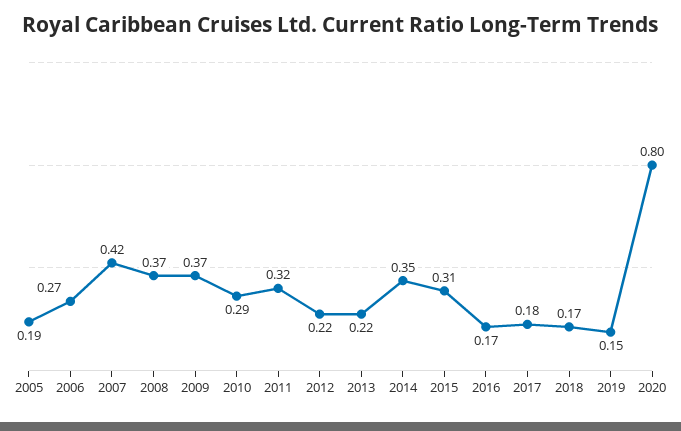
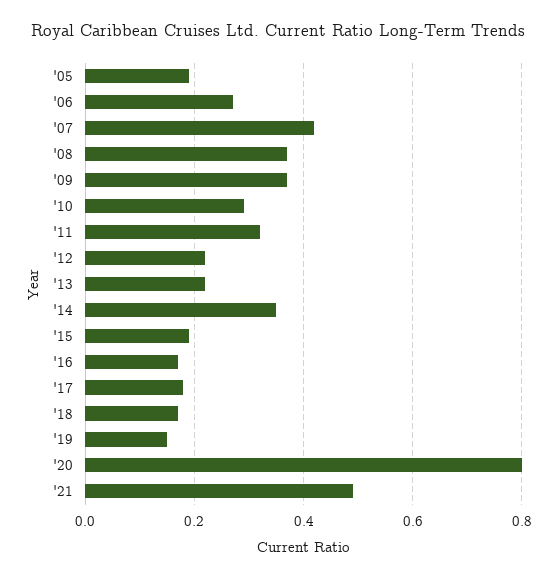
2015: 0.31 -> 0.2
'21: none -> 0.5

